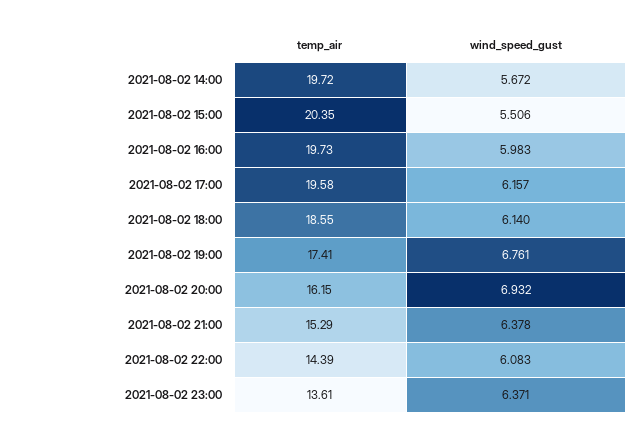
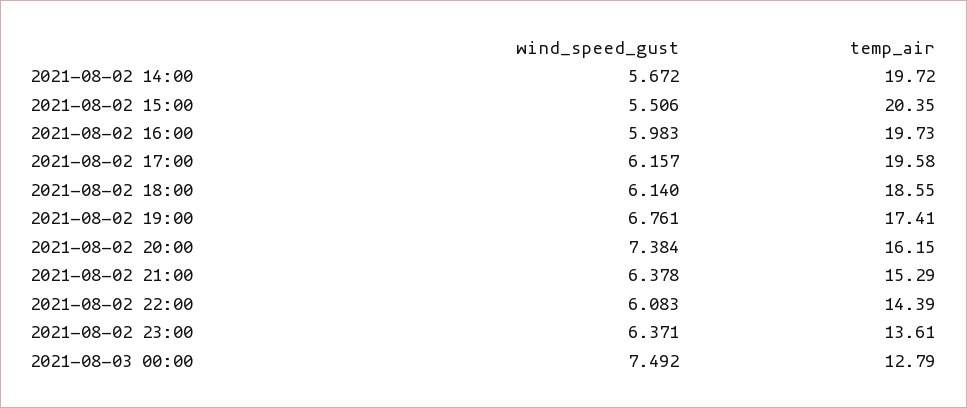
wind_speed_gust, 2021-08-02 20:00: 6.932 -> 7.384
wind_speed_gust, 2021-08-03 00:00: none -> 7.492
temp_air, 2021-08-03 00:00: none -> 12.79

